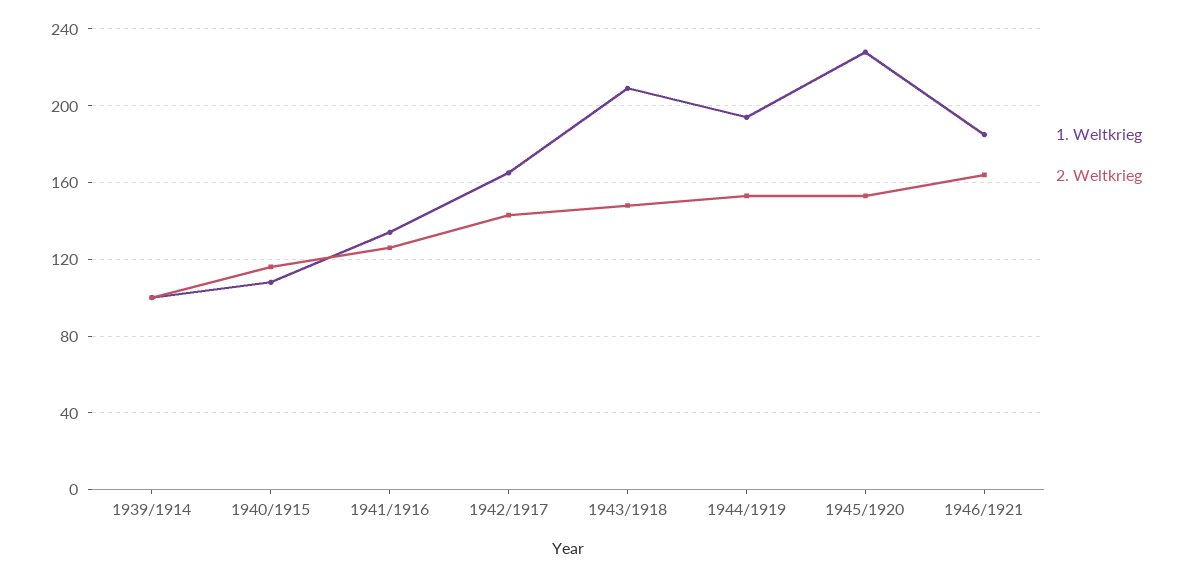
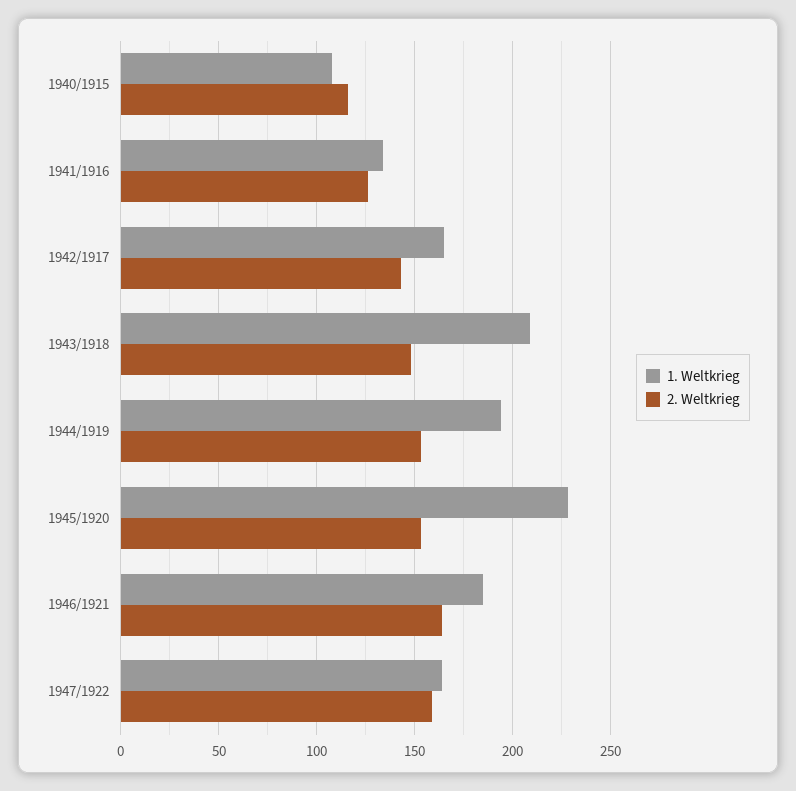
1. Weltkrieg, 1939/1914: 100 -> none
2. Weltkrieg, 1939/1914: 100 -> none
1. Weltkrieg, 1947/1922: none -> 165
2. Weltkrieg, 1947/1922: none -> 160

